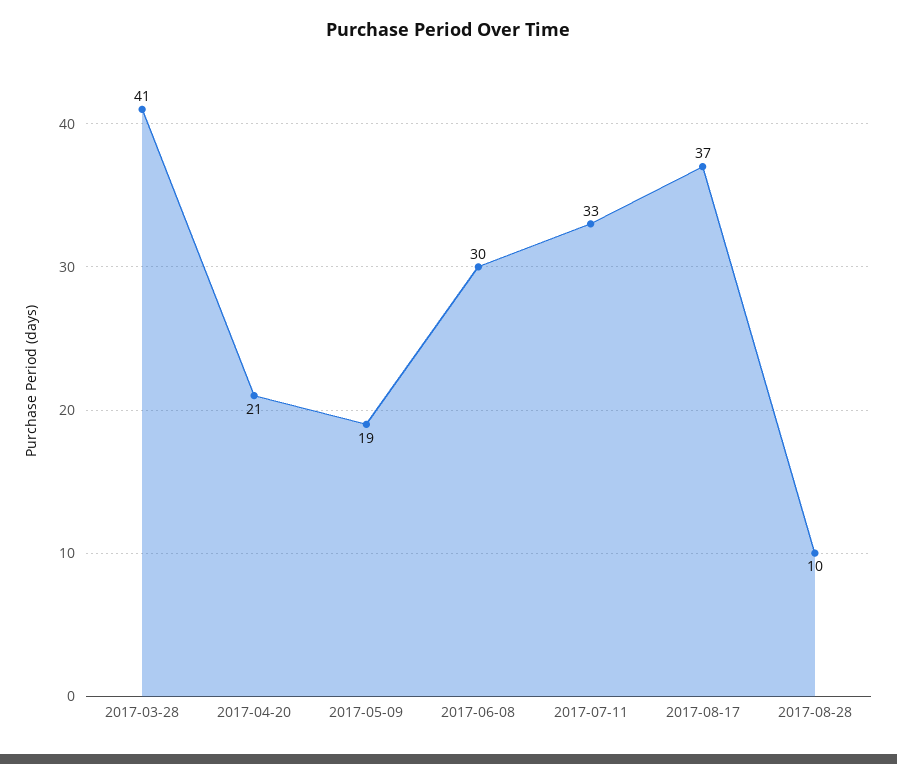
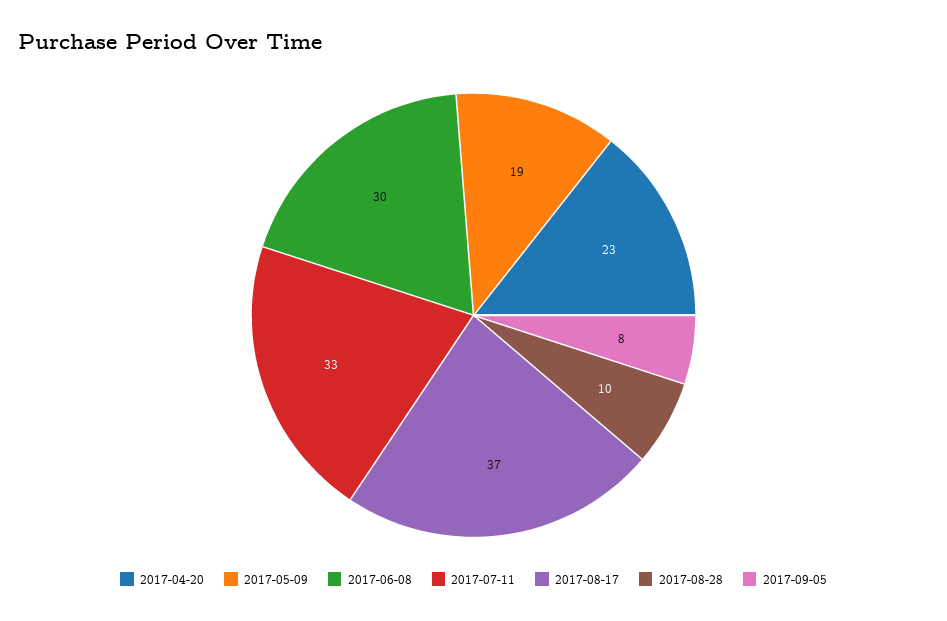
2017-03-28: 41 -> none
2017-04-20: 21 -> 23
2017-09-05: none -> 8

